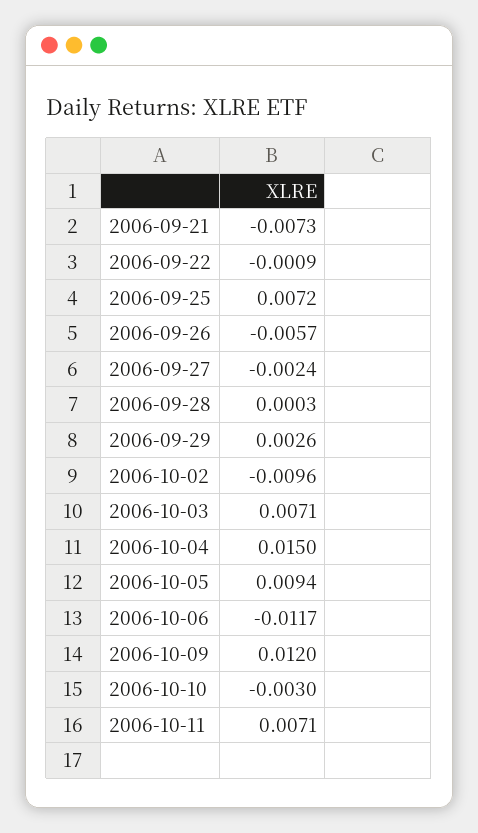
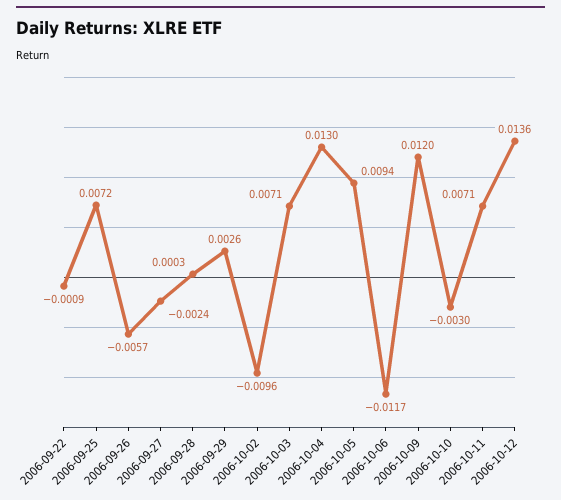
2006-09-21: -0.0073 -> none
2006-10-04: 0.015 -> 0.013
2006-10-12: none -> 0.0136

